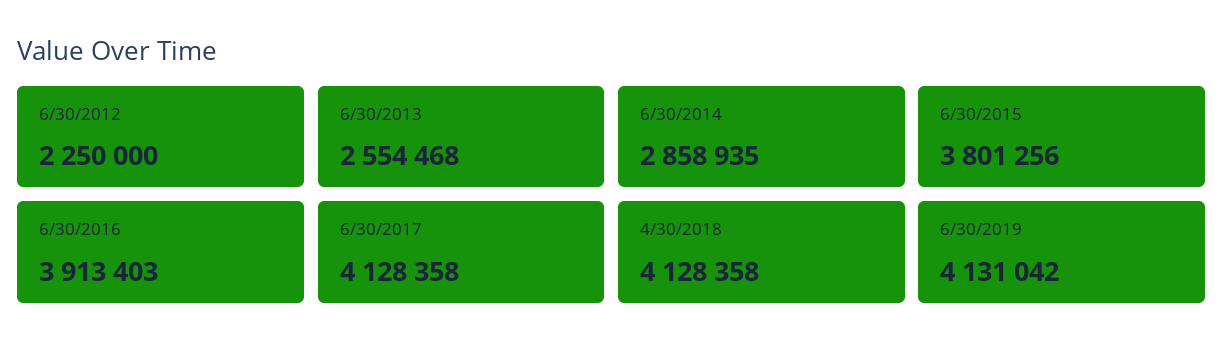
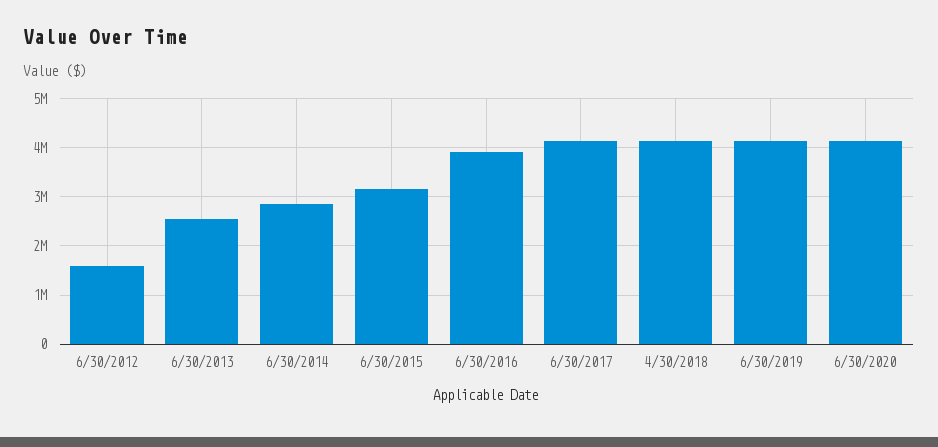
6/30/2012: 2250000 -> 1600000
6/30/2015: 3801256 -> 3200000
6/30/2020: none -> 4200000

